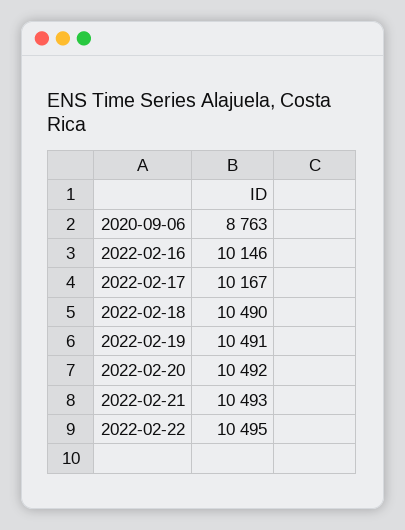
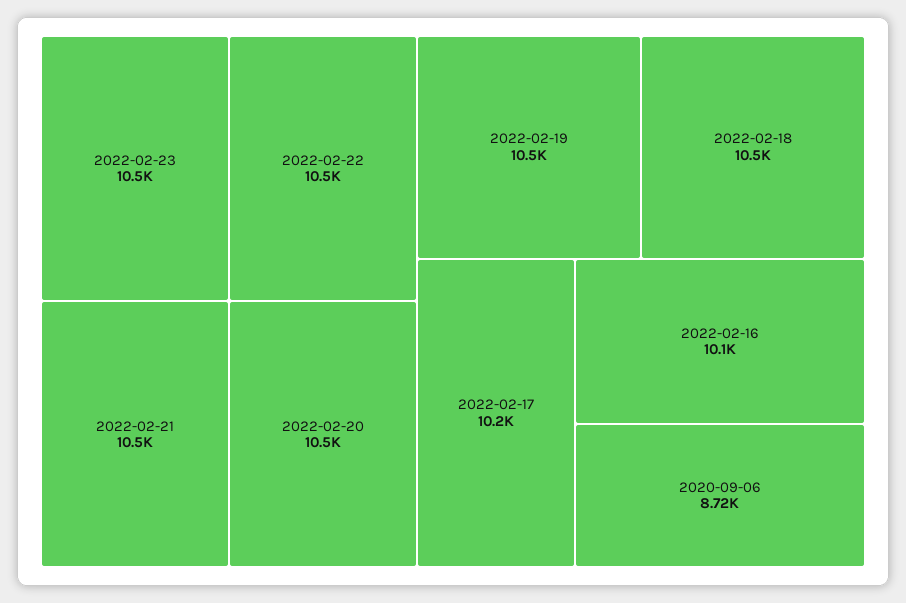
2020-09-06: 8763 -> 8720
2022-02-23: none -> 10500

